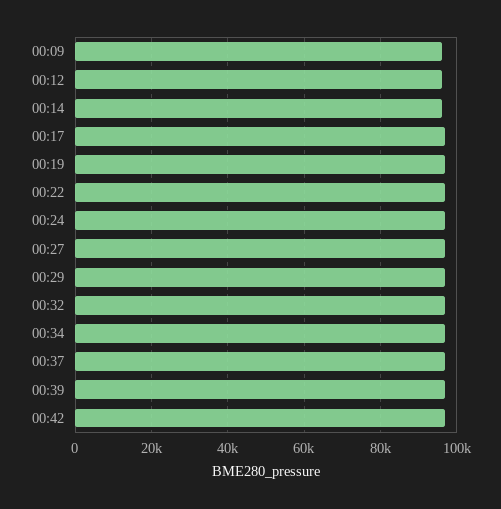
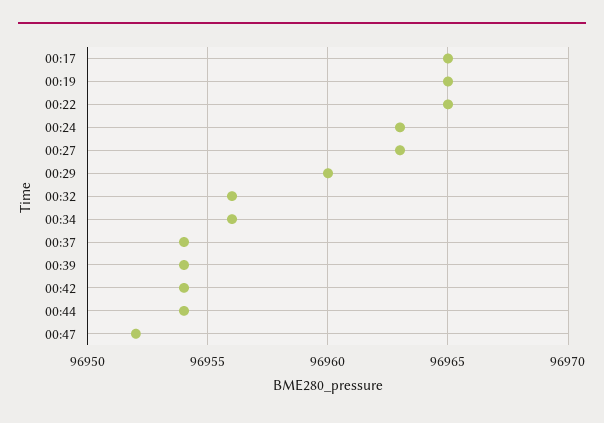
00:09: 96000 -> none
00:12: 96000 -> none
00:14: 96000 -> none
00:44: none -> 96954
00:47: none -> 96952

